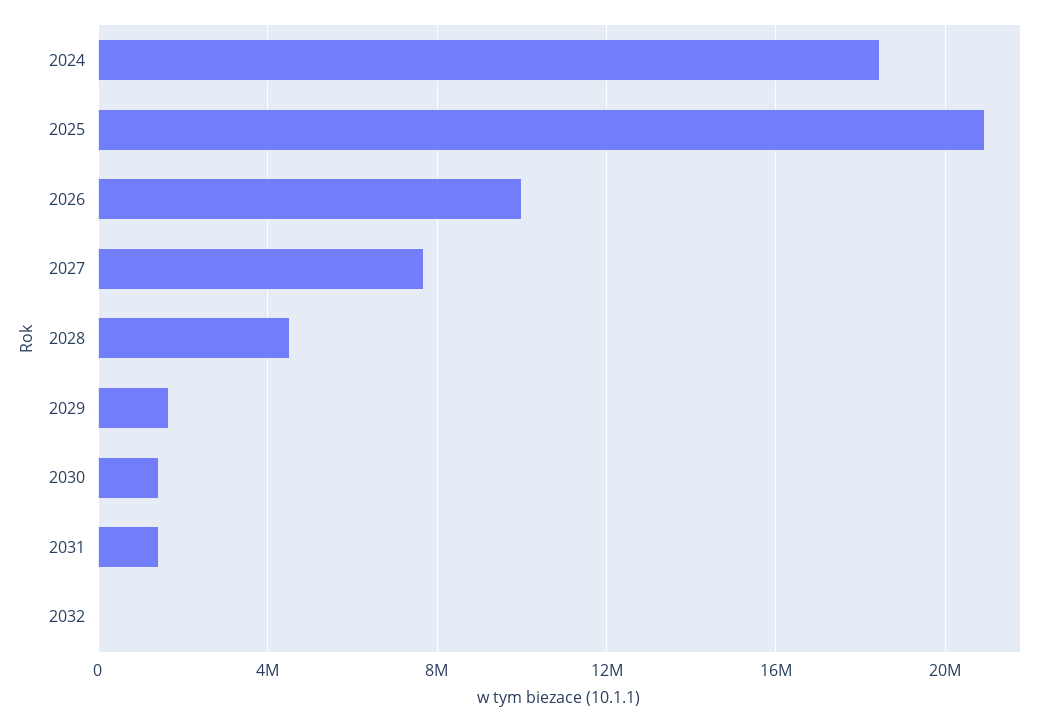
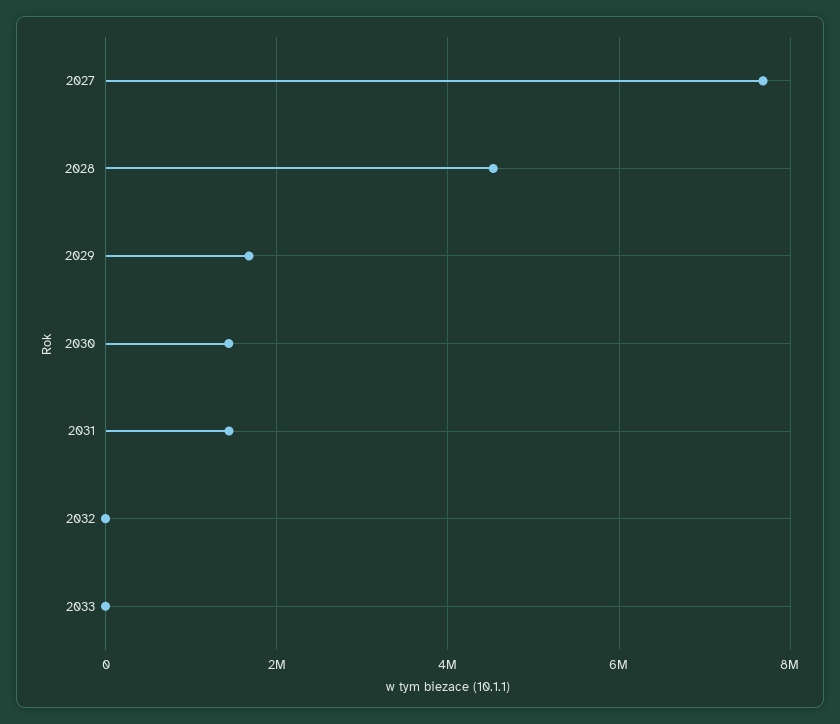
2024: 18500000 -> none
2025: 21000000 -> none
2026: 10000000 -> none
2033: none -> 0

